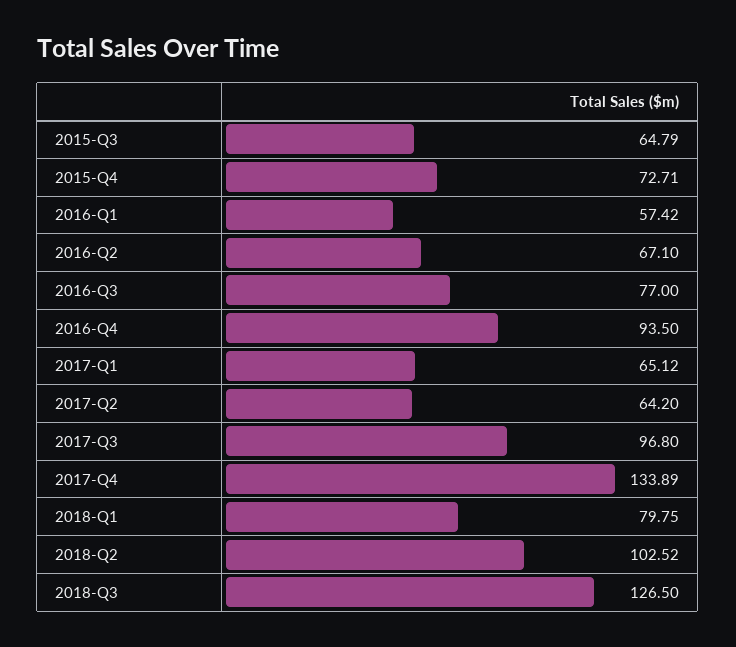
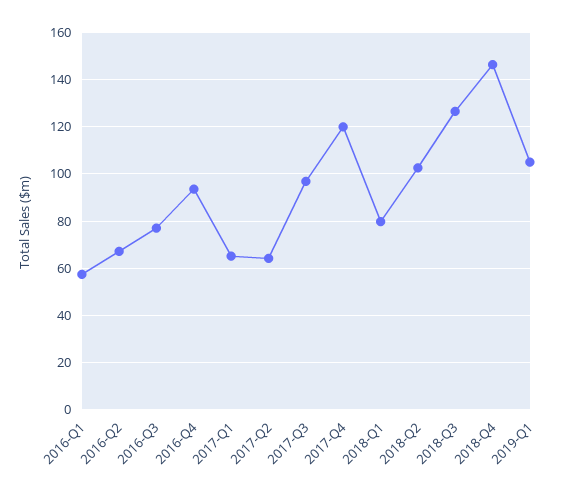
2015-Q3: 64.79 -> none
2015-Q4: 72.71 -> none
2017-Q4: 133.89 -> 120
2018-Q4: none -> 145
2019-Q1: none -> 105

